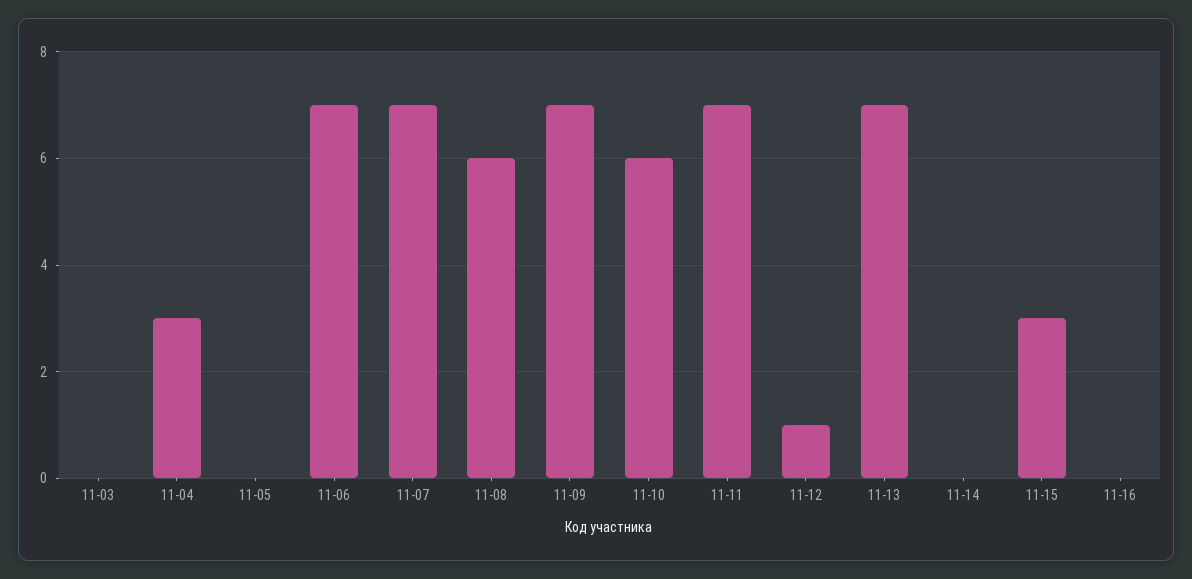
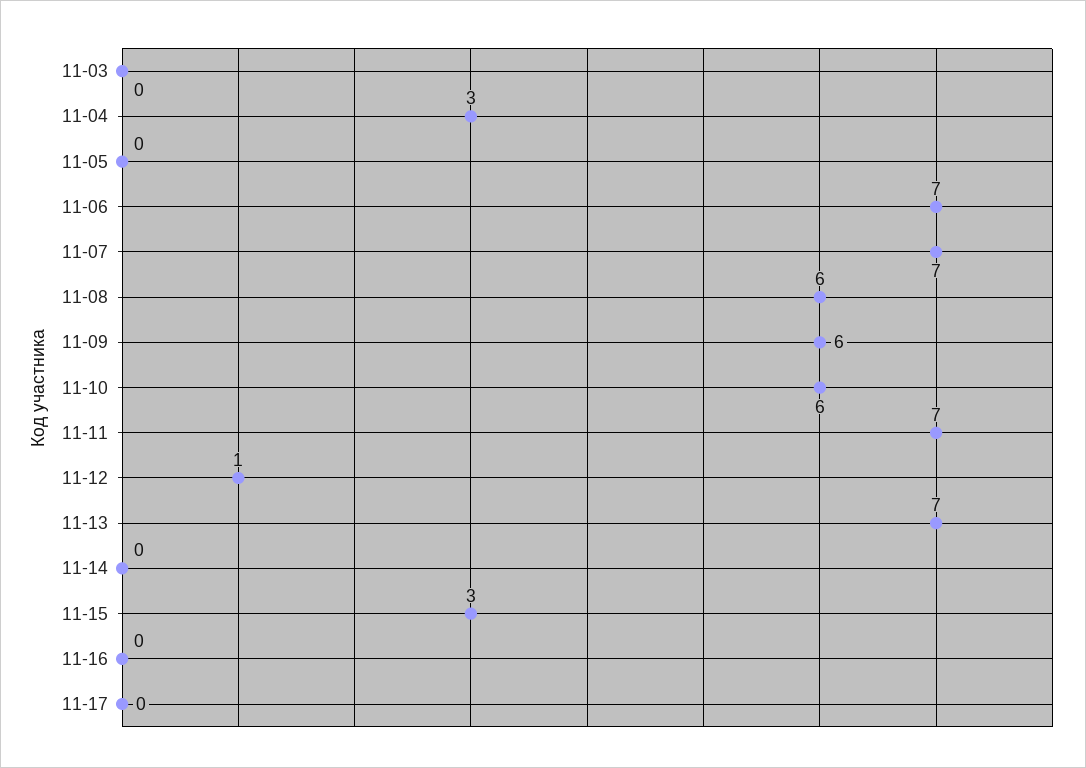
11-09: 7 -> 6
11-17: none -> 0

